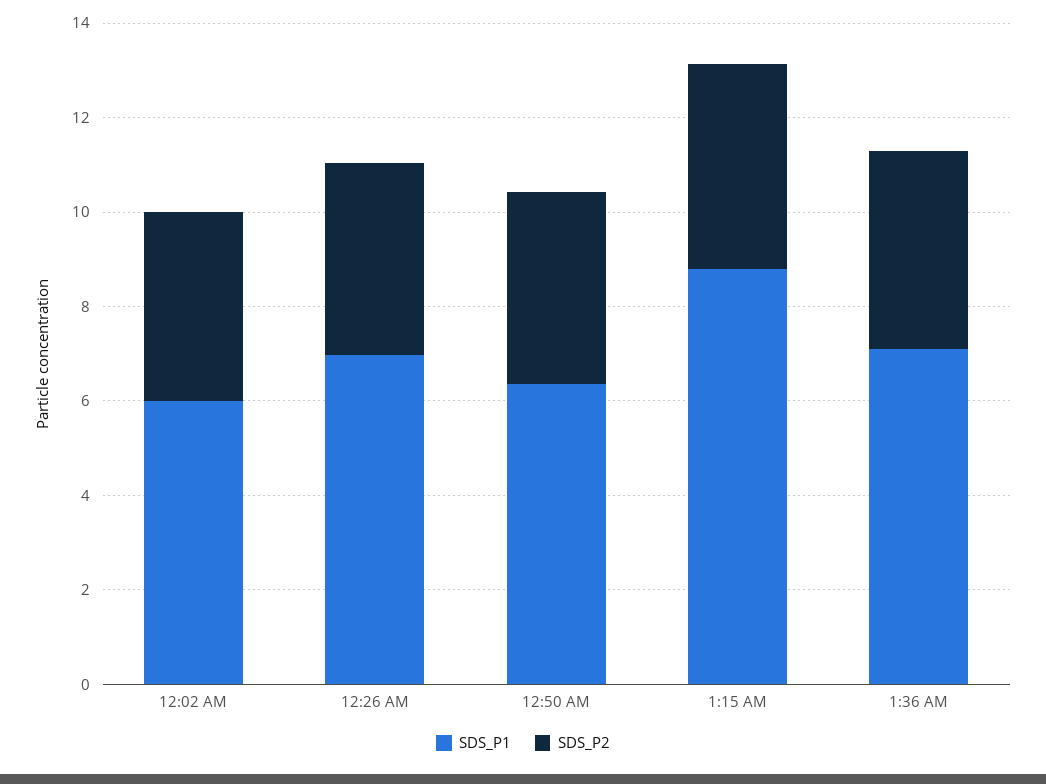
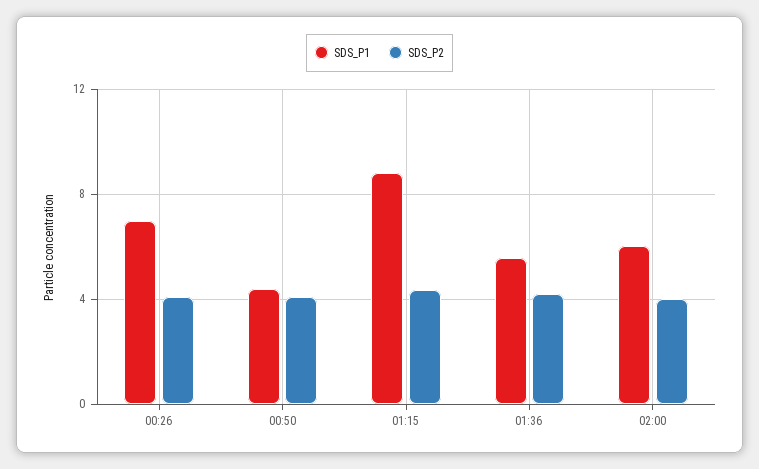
SDS_P1, 12:02 AM: 6 -> none
SDS_P2, 12:02 AM: 4 -> none
SDS_P1, 12:50 AM: 6.5 -> 4.5
SDS_P1, 1:36 AM: 7 -> 5.5
SDS_P1, 02:00: none -> 6
SDS_P2, 02:00: none -> 4

